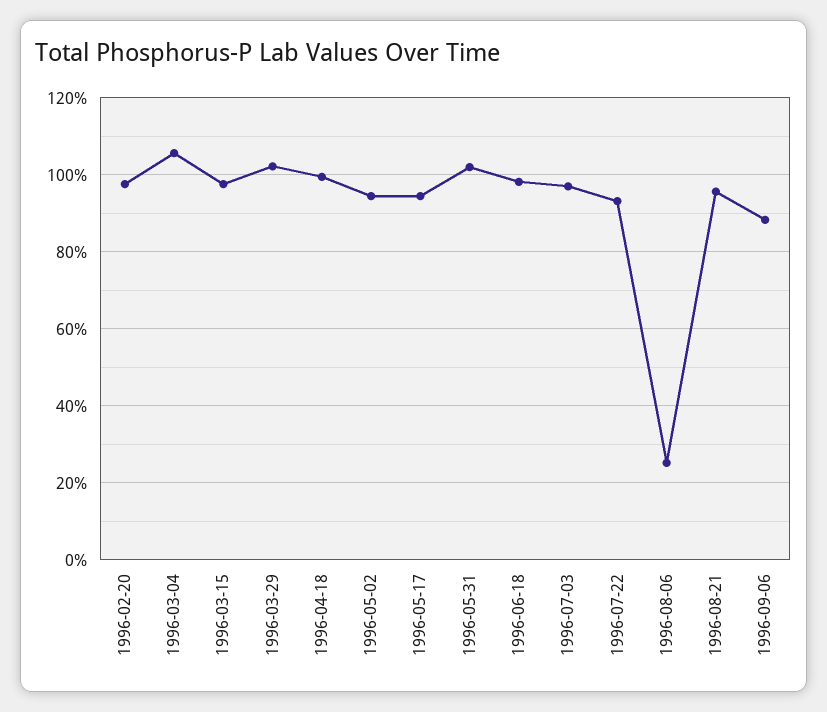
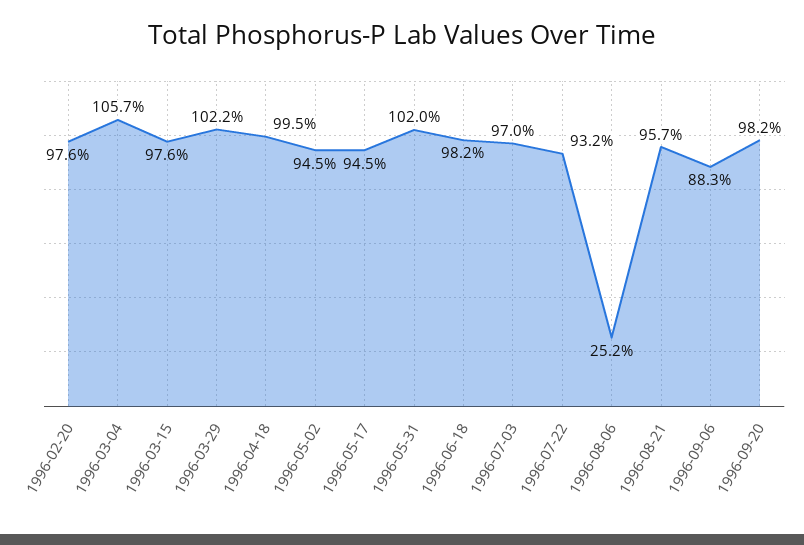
1996-09-20: none -> 98.2

